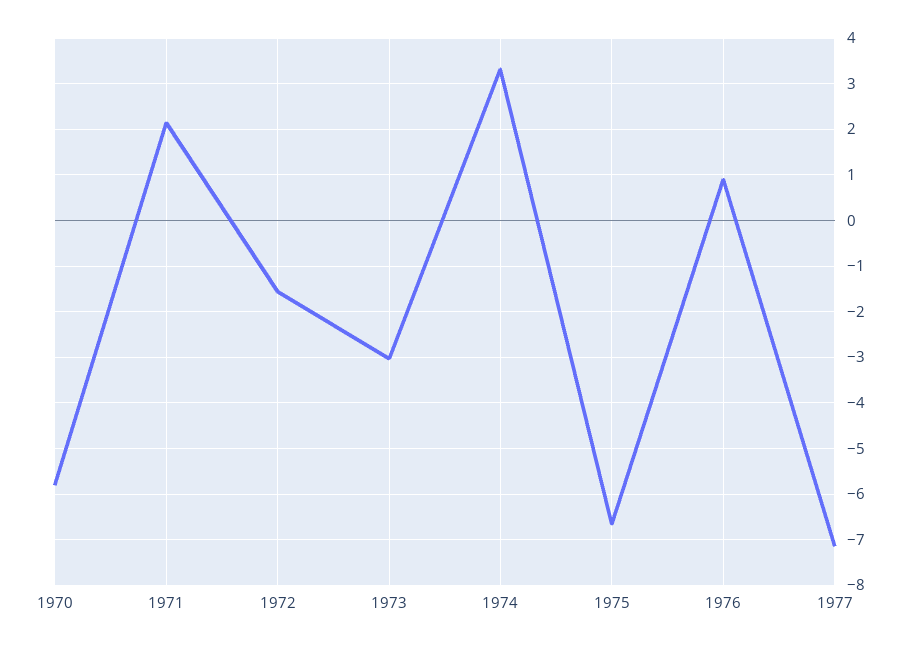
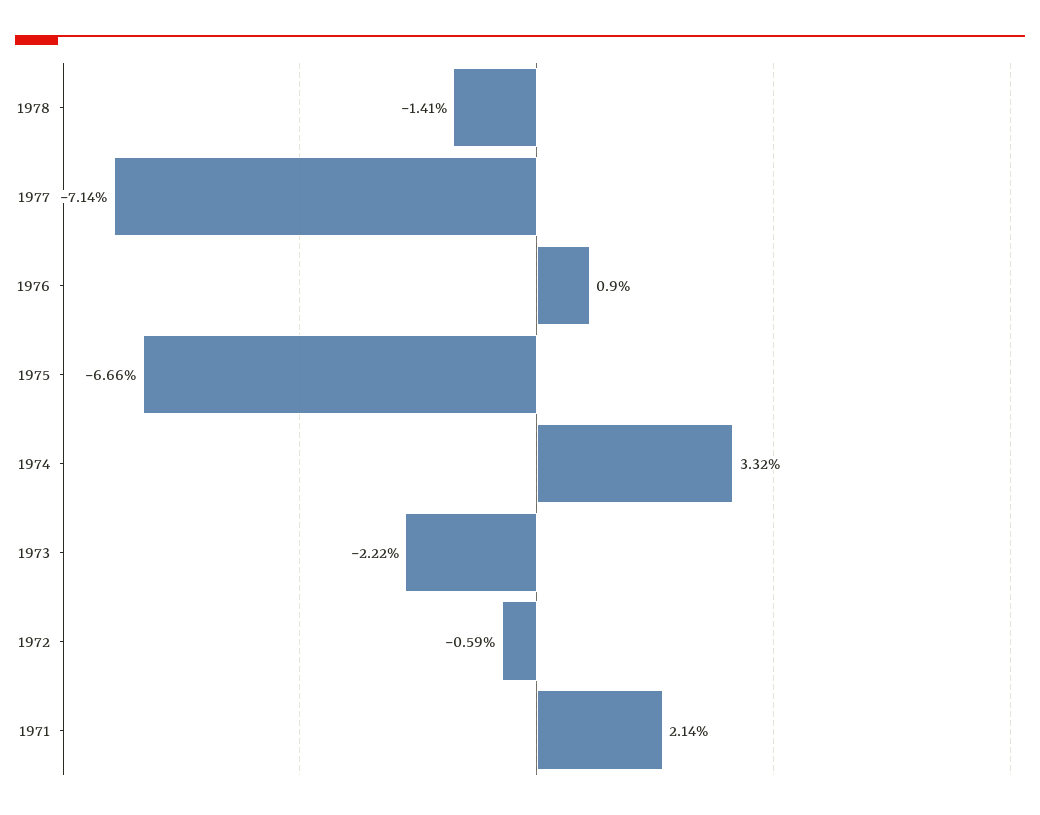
1970: -5.8 -> none
1972: -1.6 -> -0.59
1973: -3 -> -2.22
1978: none -> -1.41

